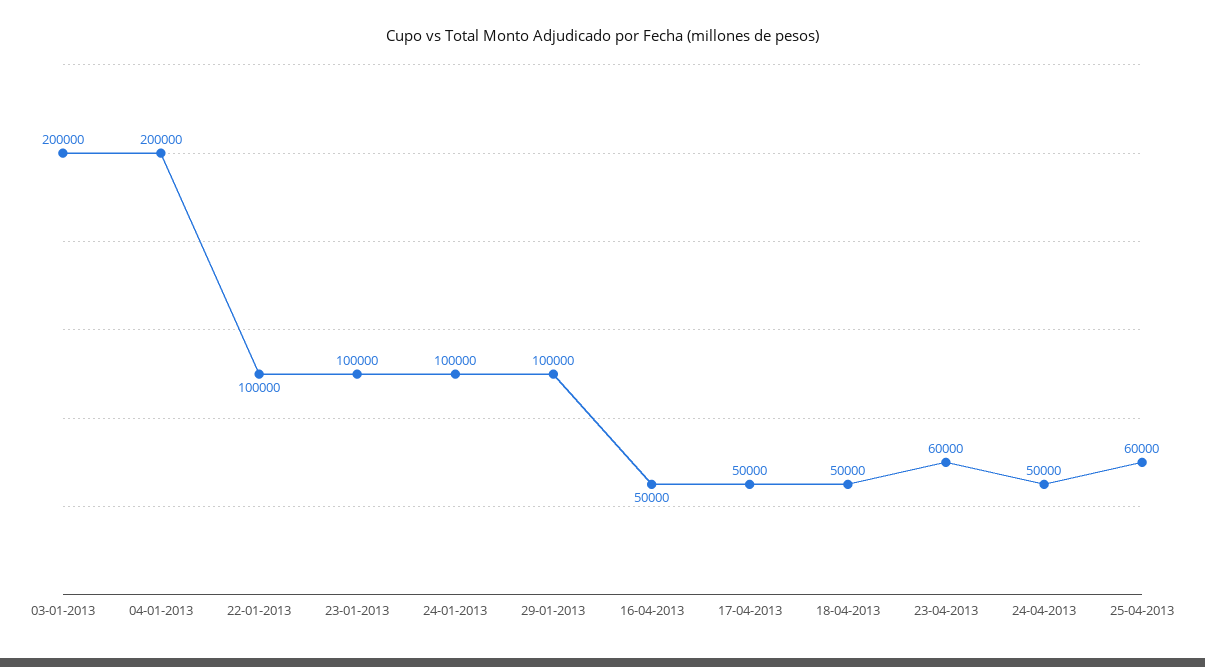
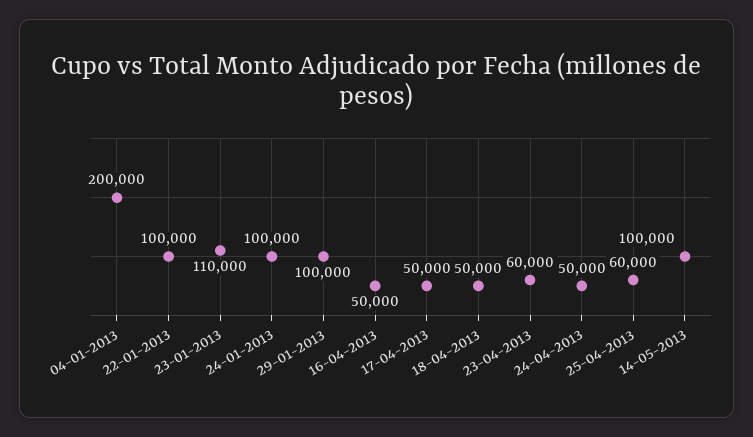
03-01-2013: 200000 -> none
23-01-2013: 100000 -> 110000
14-05-2013: none -> 100000

